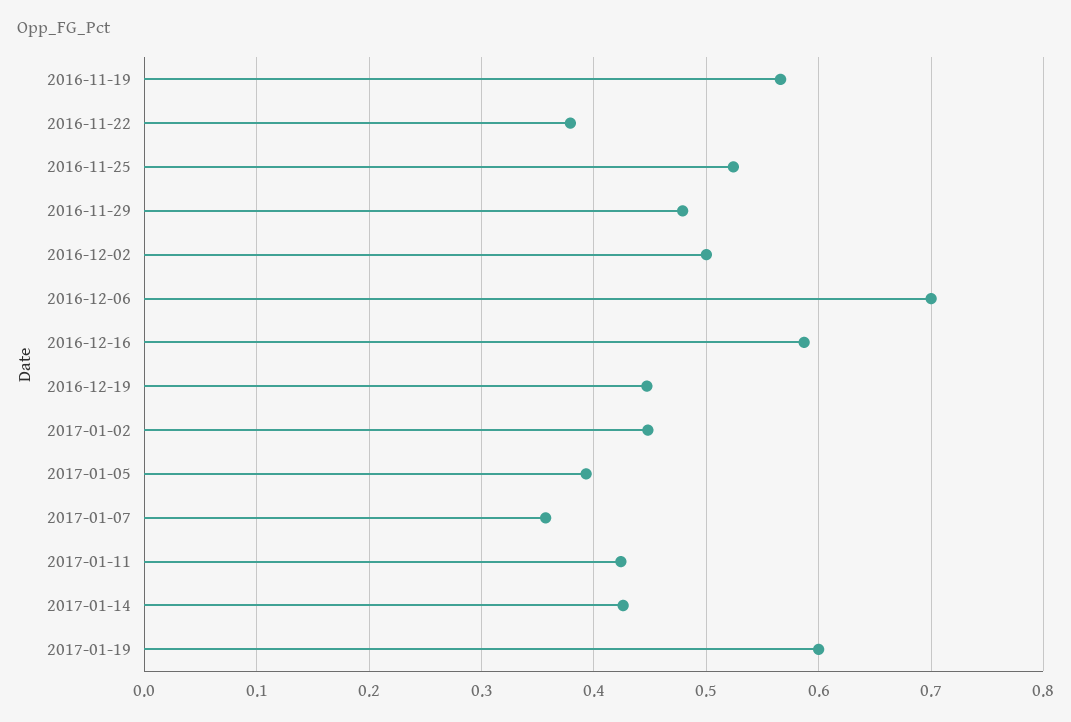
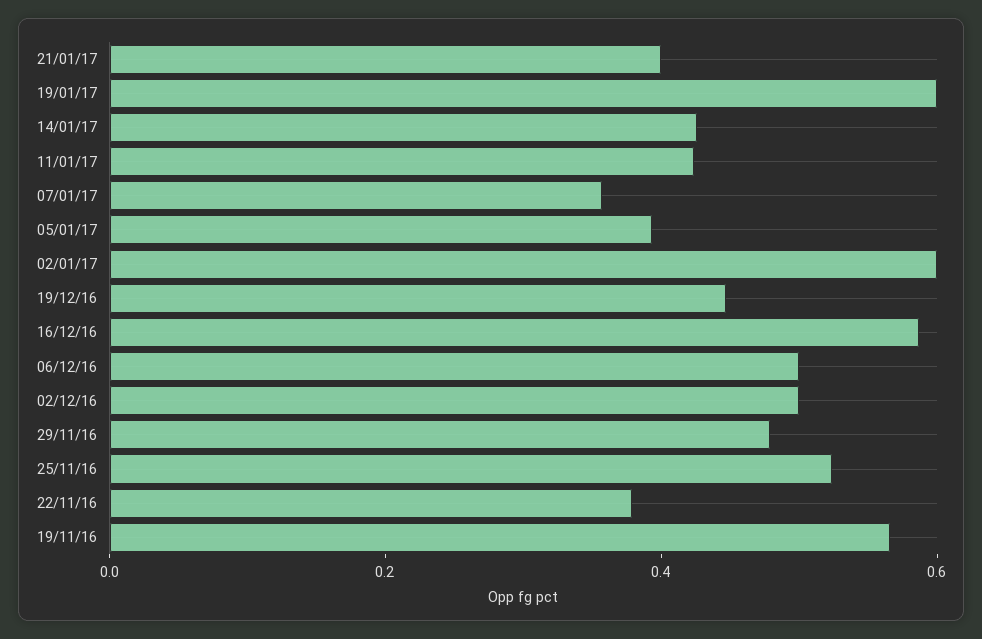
2016-12-06: 0.7 -> 0.5
2017-01-02: 0.45 -> 0.6
21/01/17: none -> 0.4

